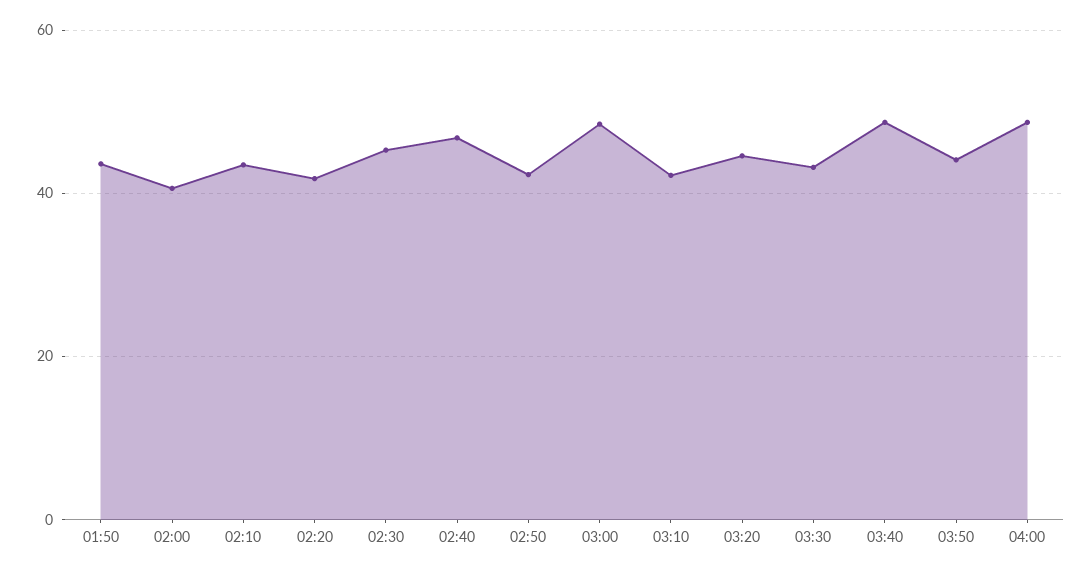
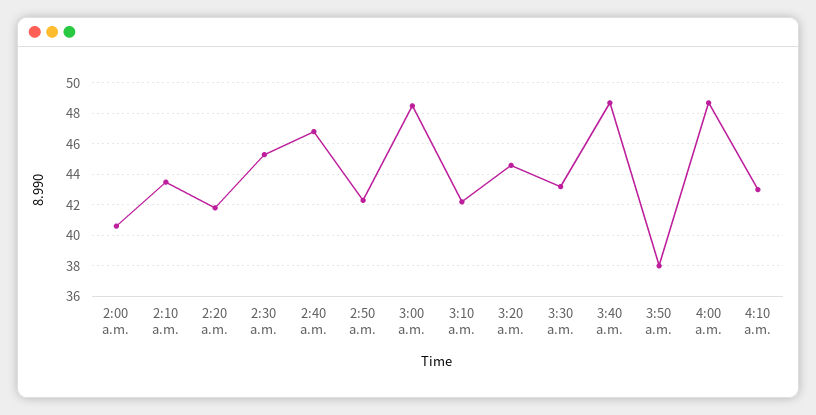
01:50: 44 -> none
03:50: 44 -> 38
4:10 a.m.: none -> 43

